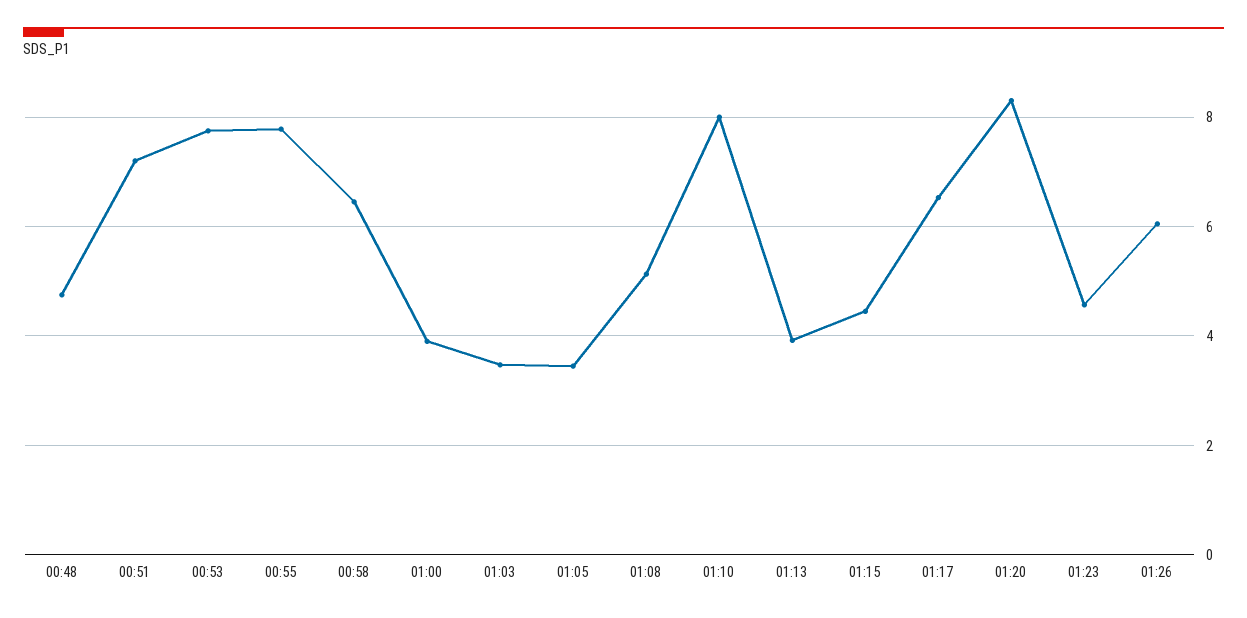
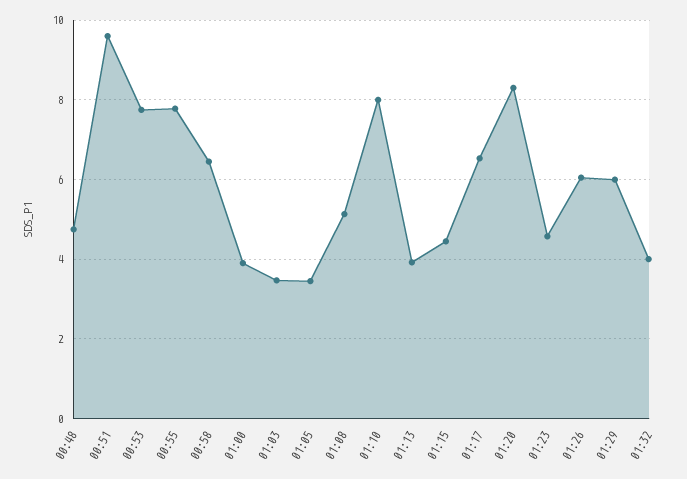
00:51: 7.2 -> 9.6
01:29: none -> 6
01:32: none -> 4

